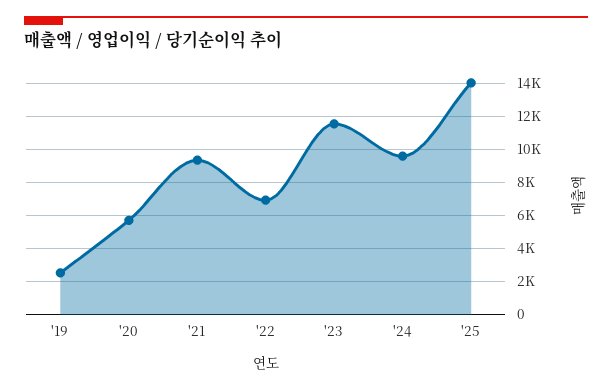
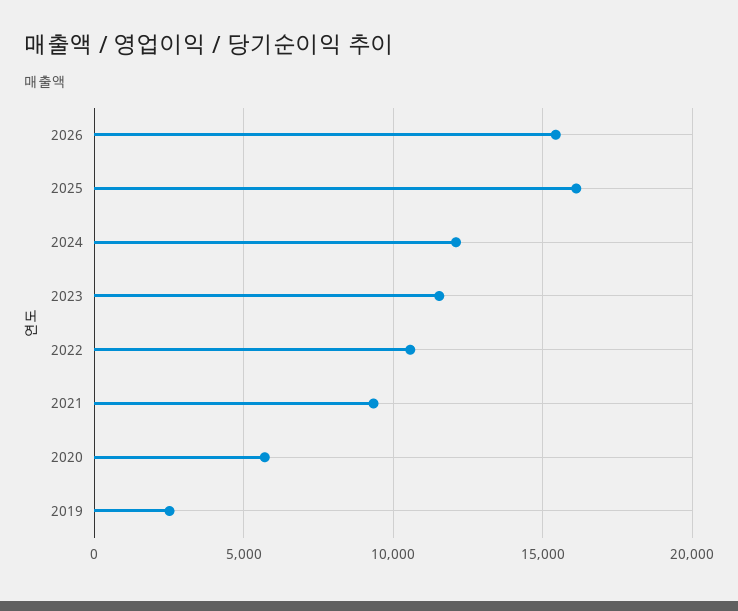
'22: 7000 -> 10500
'24: 9500 -> 12000
'25: 14000 -> 16000
2026: none -> 15500

